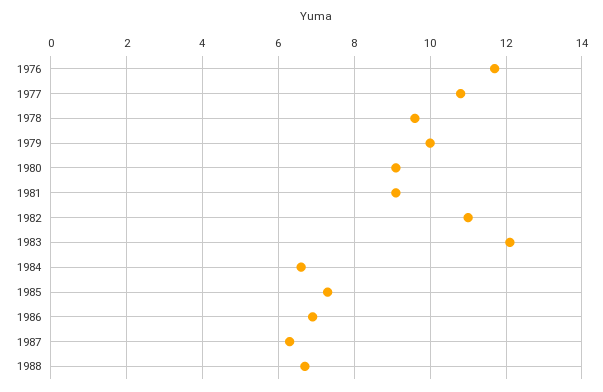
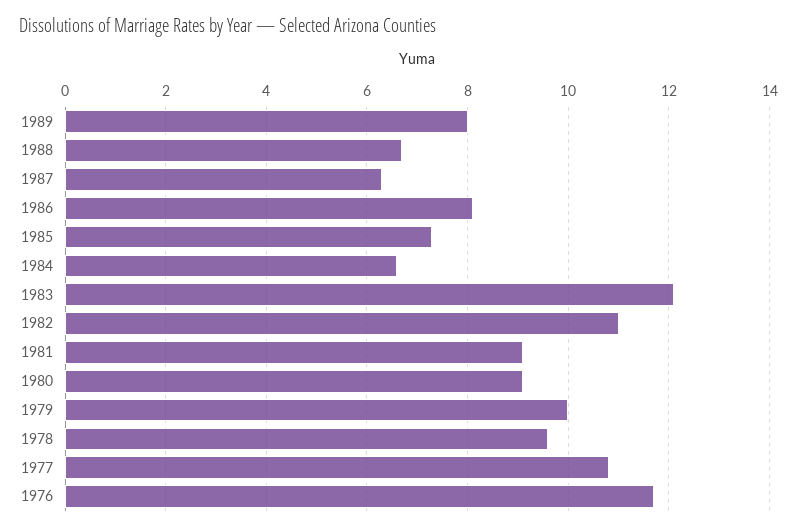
1986: 7 -> 8
1989: none -> 8

